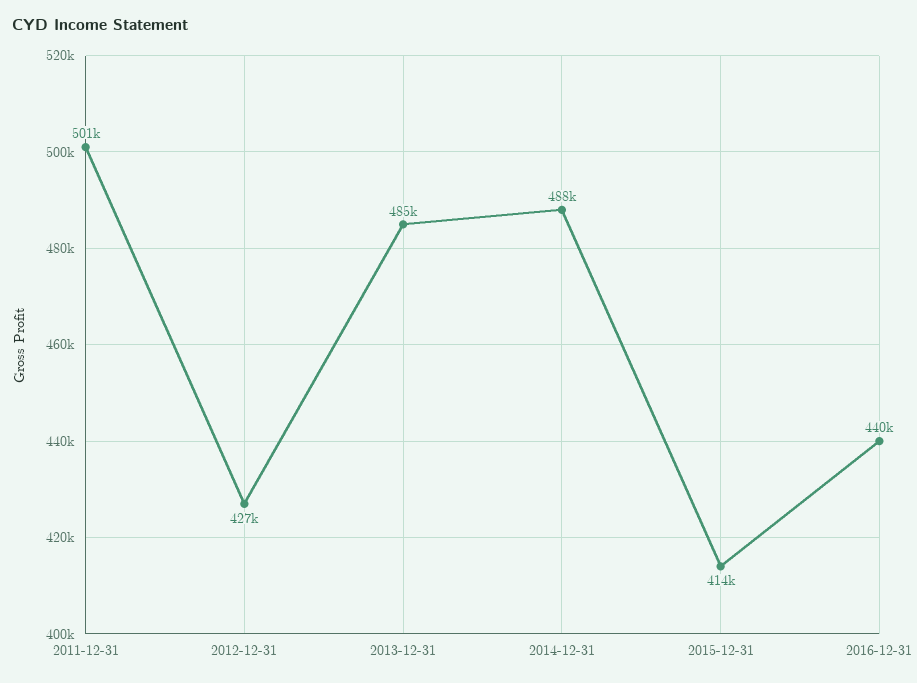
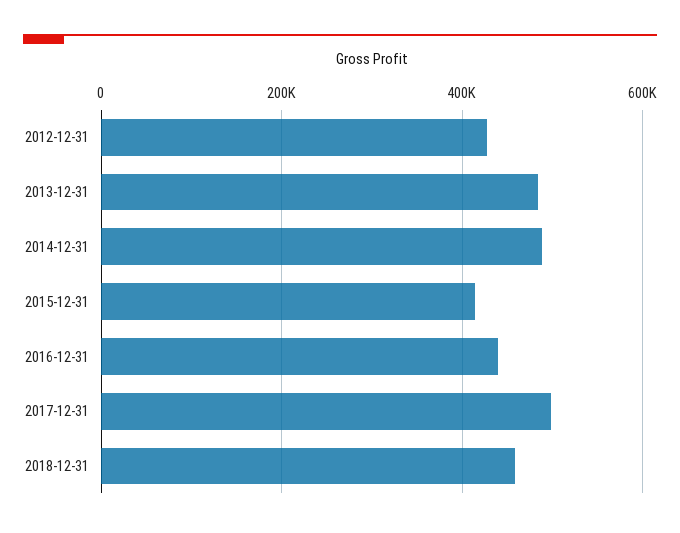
2011-12-31: 501000 -> none
2017-12-31: none -> 500000
2018-12-31: none -> 460000

